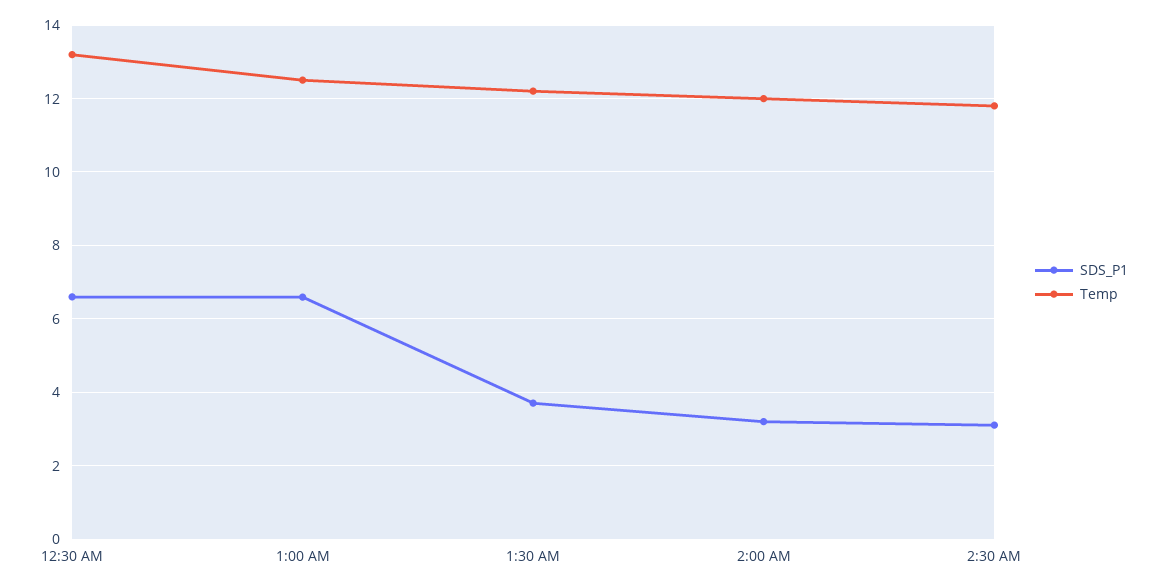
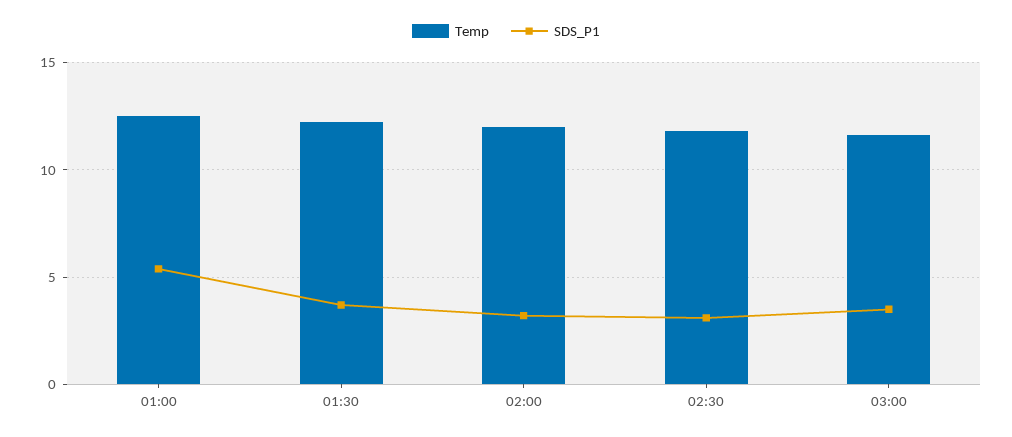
SDS_P1, 12:30 AM: 6.6 -> none
Temp, 12:30 AM: 13.2 -> none
SDS_P1, 1:00 AM: 6.6 -> 5.5
Temp, 03:00: none -> 11.5
SDS_P1, 03:00: none -> 3.5

